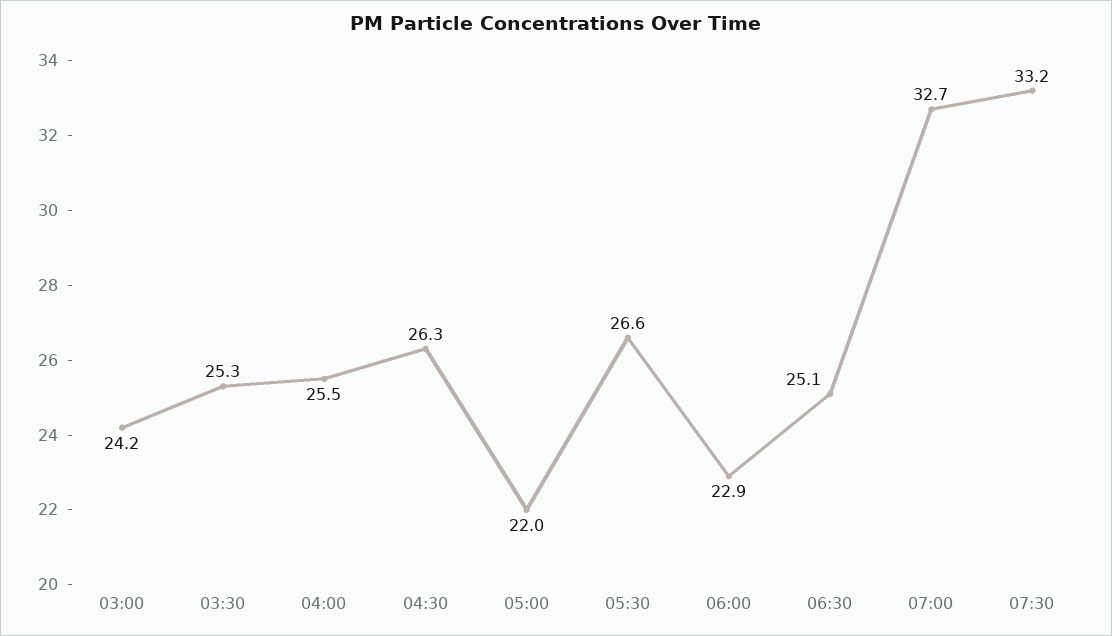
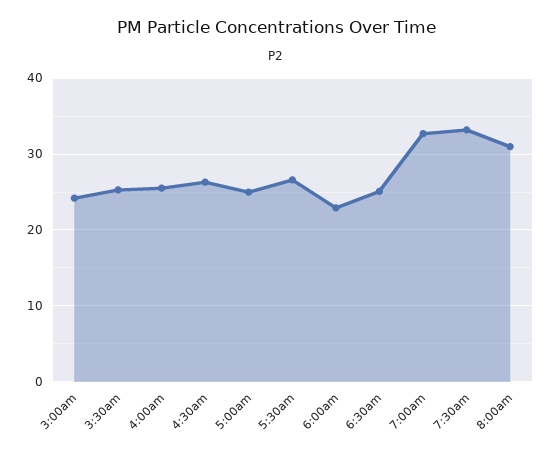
05:00: 22 -> 25
8:00am: none -> 31

